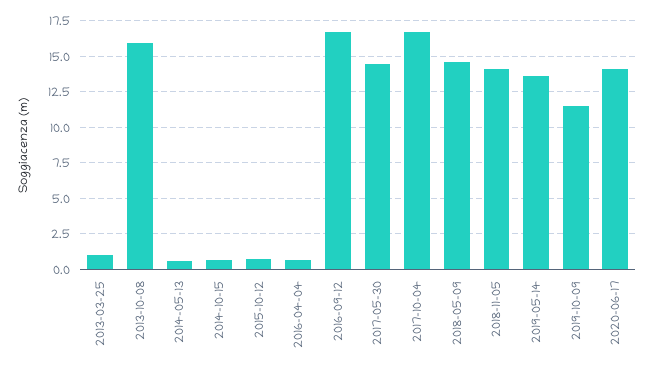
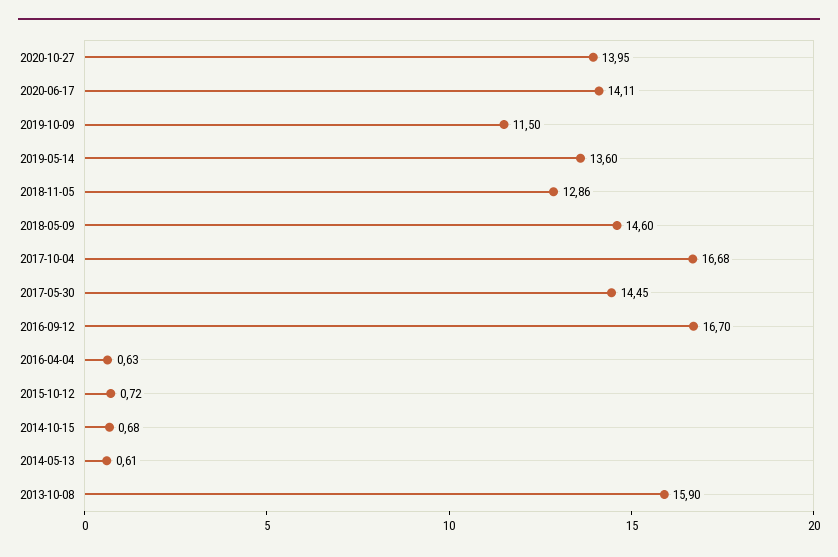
2013-03-25: 1 -> none
2018-11-05: 14 -> 12.86
2020-10-27: none -> 13.95

